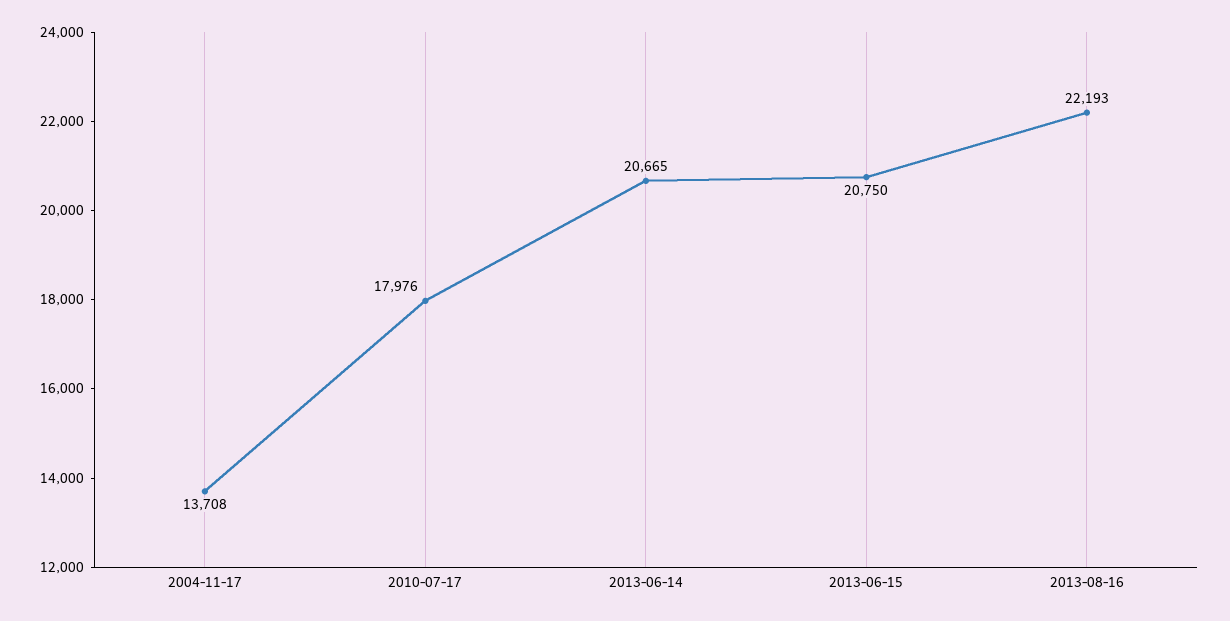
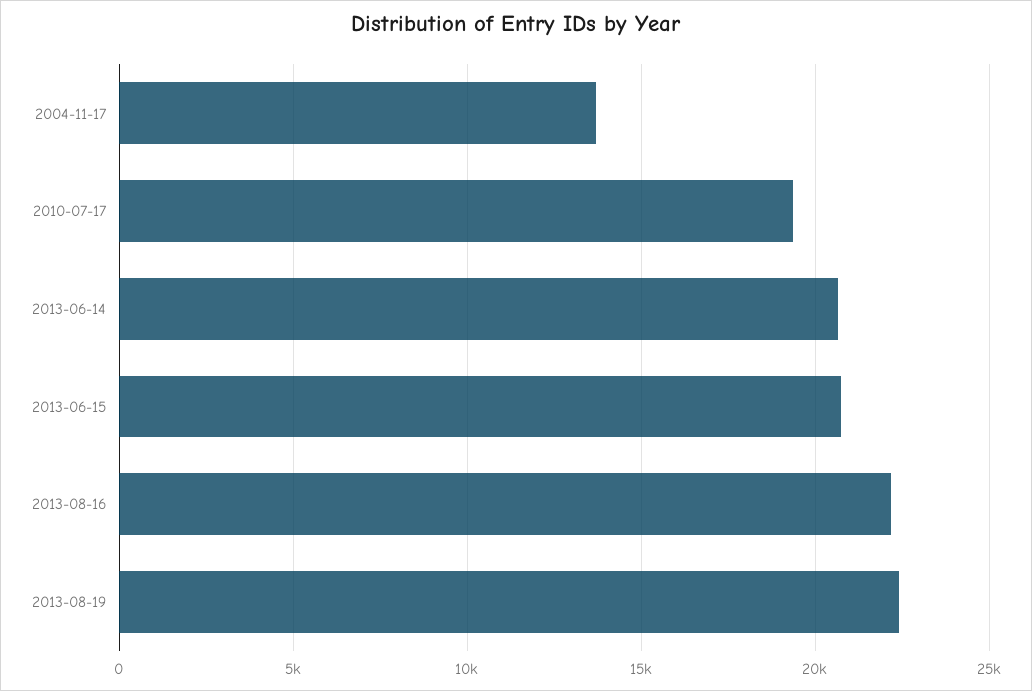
2010-07-17: 17976 -> 19500
2013-08-19: none -> 22500

